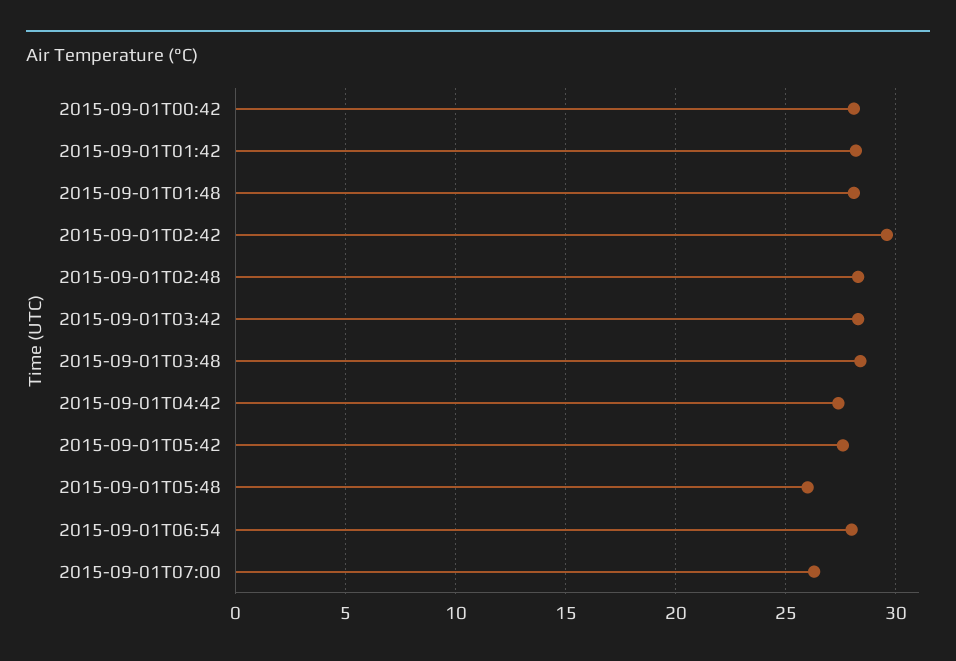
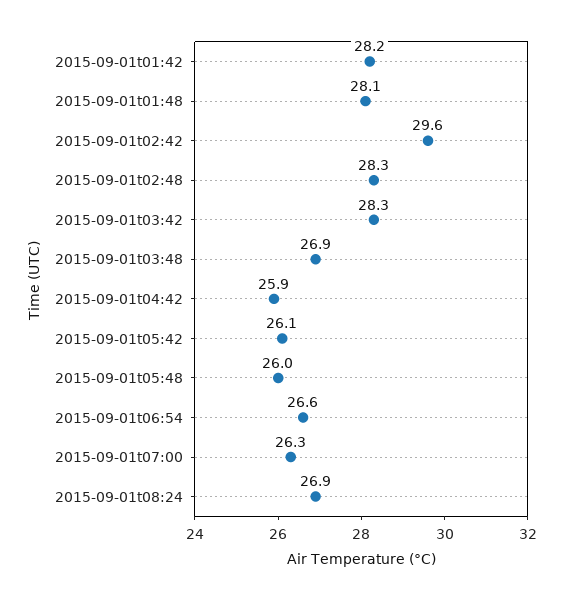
2015-09-01T00:42: 28 -> none
2015-09-01T03:48: 28.5 -> 26.9
2015-09-01T04:42: 27.5 -> 25.9
2015-09-01T05:42: 27.5 -> 26.1
2015-09-01T06:54: 28 -> 26.6
2015-09-01t08:24: none -> 26.9

